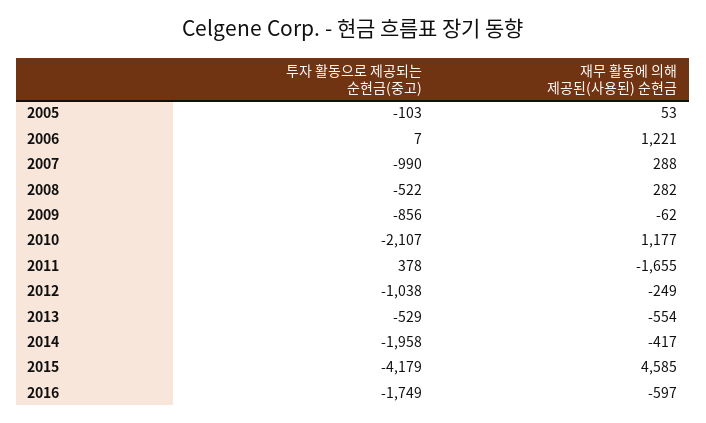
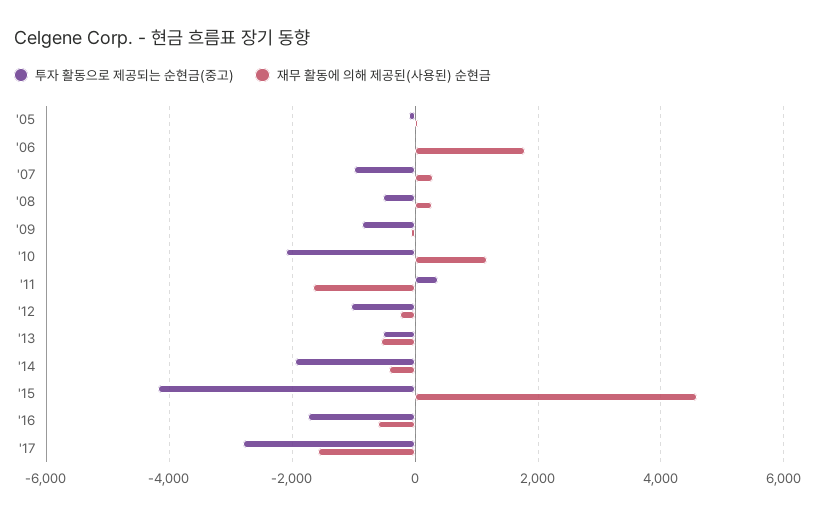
재무 활동에 의해 제공된(사용된) 순현금, 2006: 1221 -> 1800
투자 활동으로 제공되는 순현금(중고), '17: none -> -2800
재무 활동에 의해 제공된(사용된) 순현금, '17: none -> -1600

